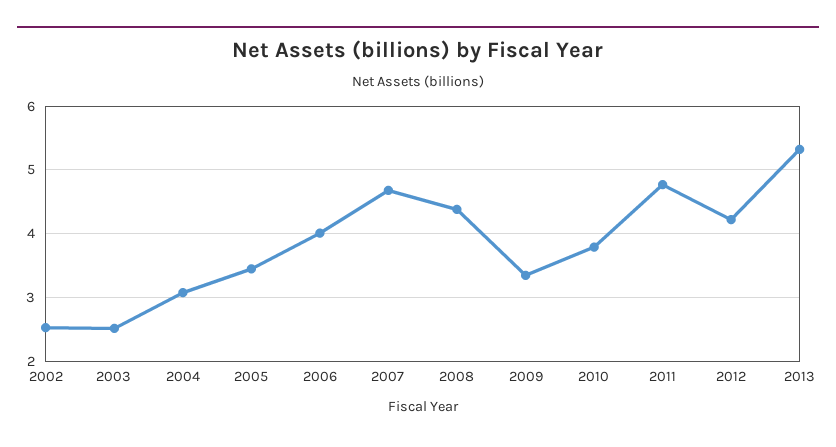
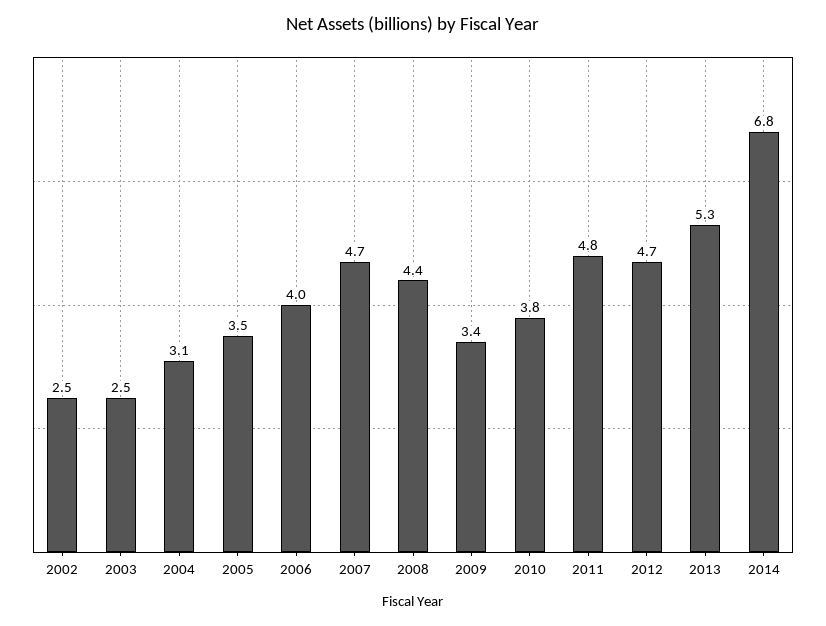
2012: 4.2 -> 4.7
2014: none -> 6.8

